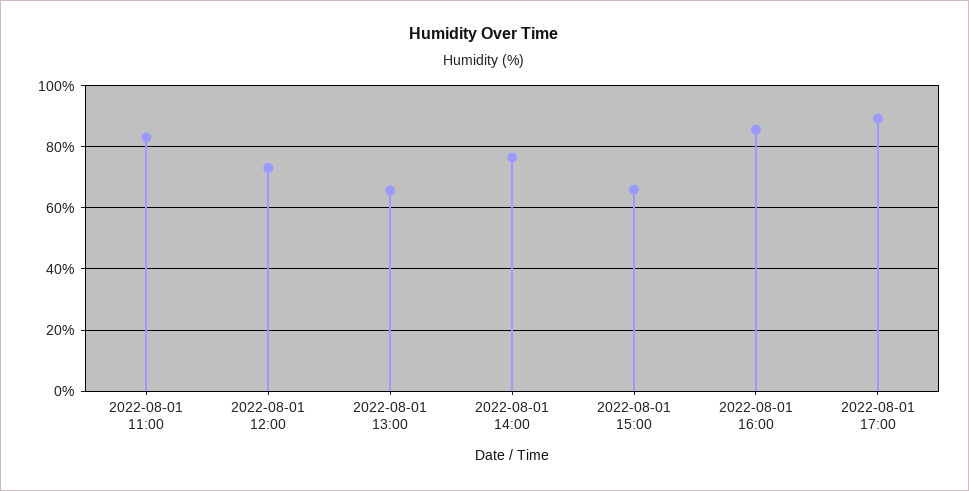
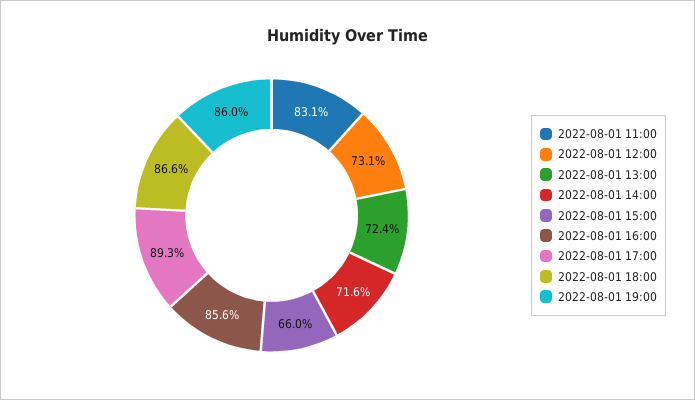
2022-08-01 13:00: 66 -> 72.4
2022-08-01 14:00: 76 -> 71.6
2022-08-01 18:00: none -> 86.6
2022-08-01 19:00: none -> 86

